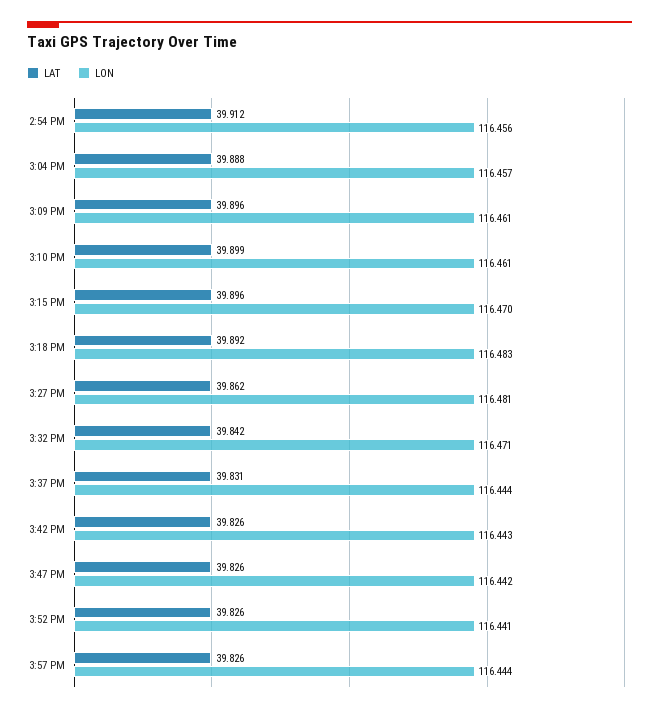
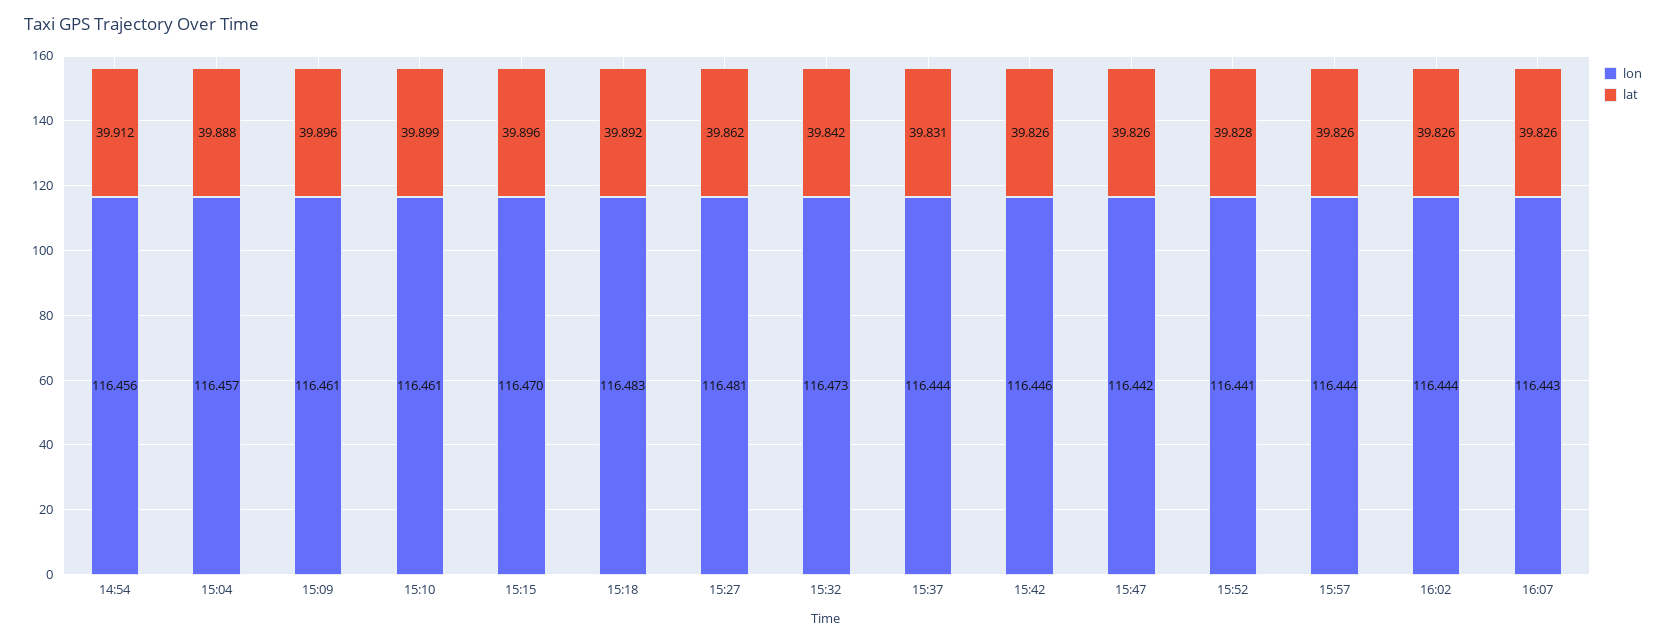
LON, 3:32 PM: 116.471 -> 116.473
LON, 3:42 PM: 116.443 -> 116.446
LAT, 3:52 PM: 39.826 -> 39.828
LON, 16:02: none -> 116.444
LAT, 16:02: none -> 39.826
LON, 16:07: none -> 116.443
LAT, 16:07: none -> 39.826

